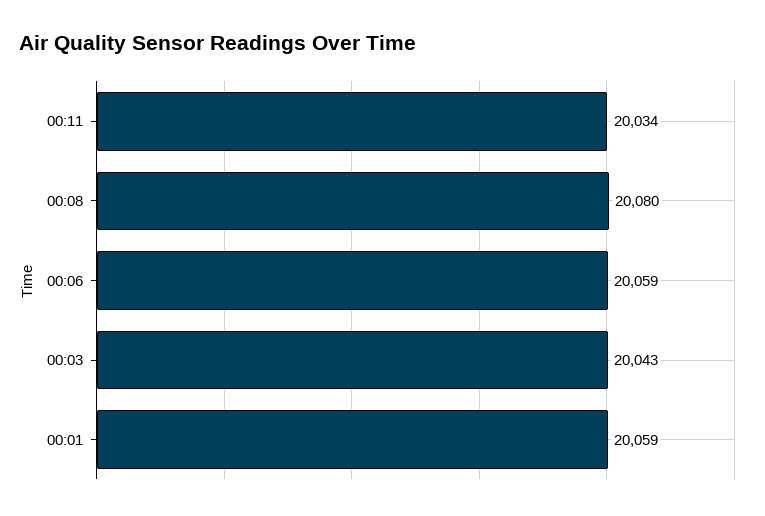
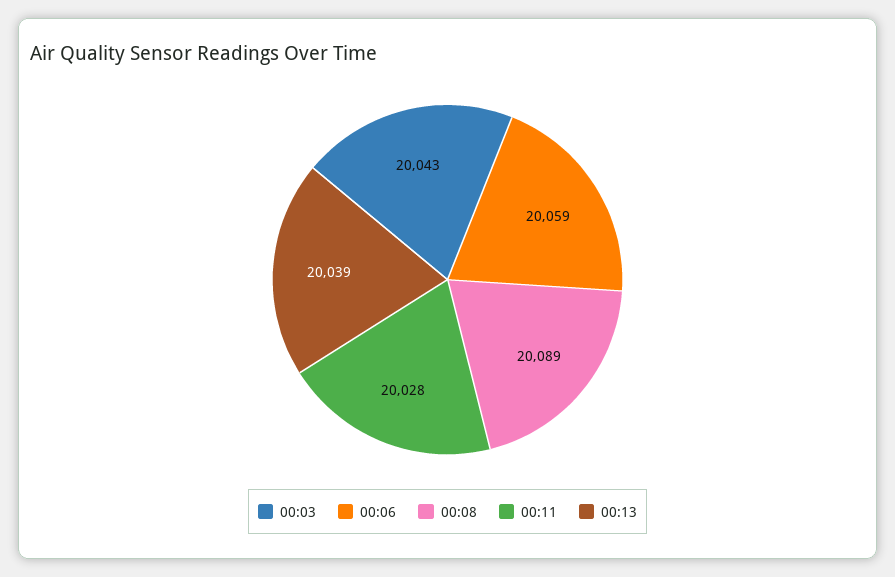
00:11: 20034 -> 20028
00:08: 20080 -> 20089
00:01: 20059 -> none
00:13: none -> 20039

